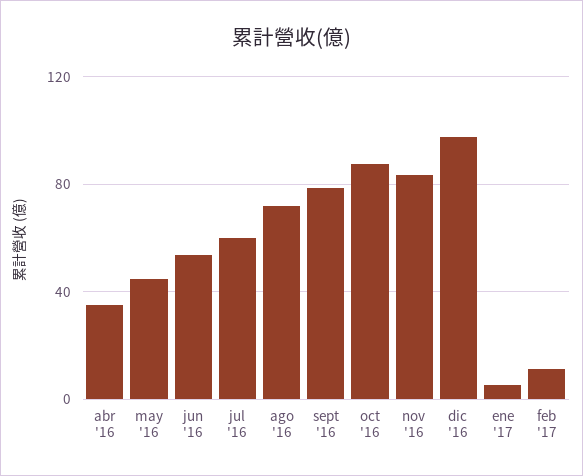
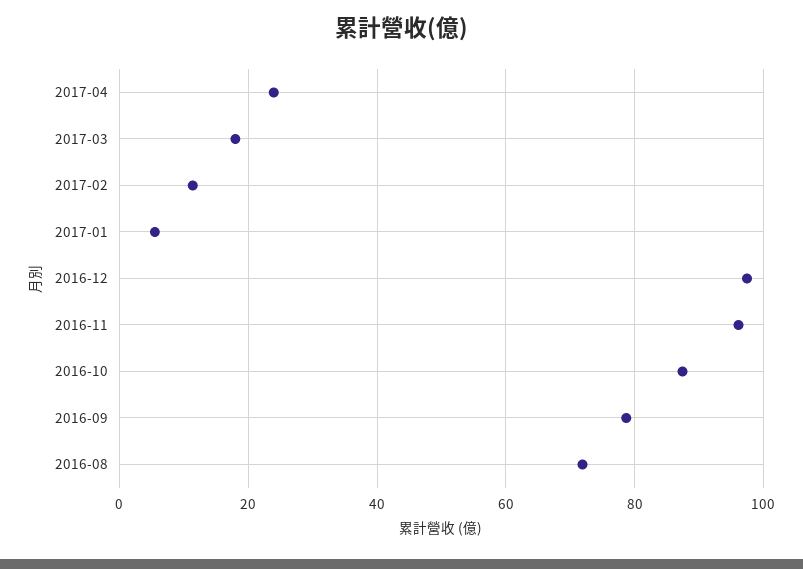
abr '16: 35 -> none
may '16: 45 -> none
jun '16: 55 -> none
jul '16: 60 -> none
nov '16: 85 -> 96
2017-04: none -> 24
2017-03: none -> 18

